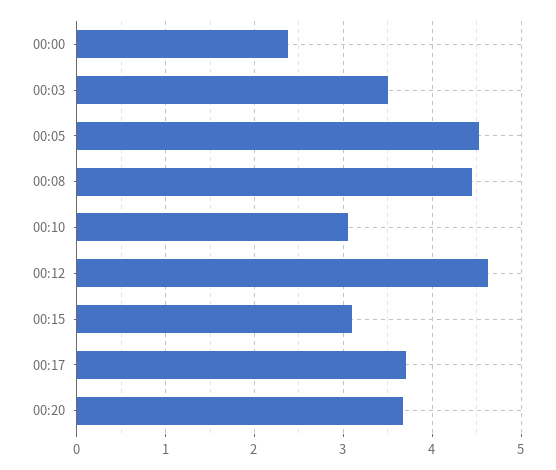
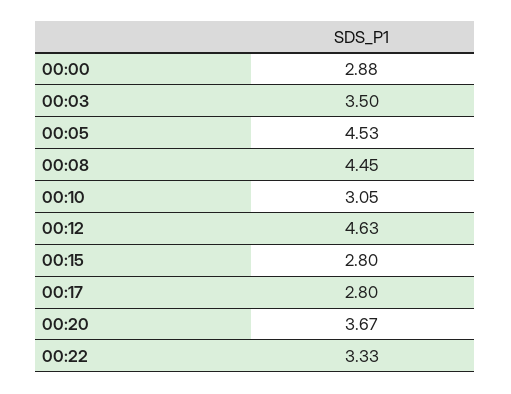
00:00: 2.4 -> 2.88
00:15: 3.1 -> 2.8
00:17: 3.7 -> 2.8
00:22: none -> 3.33

